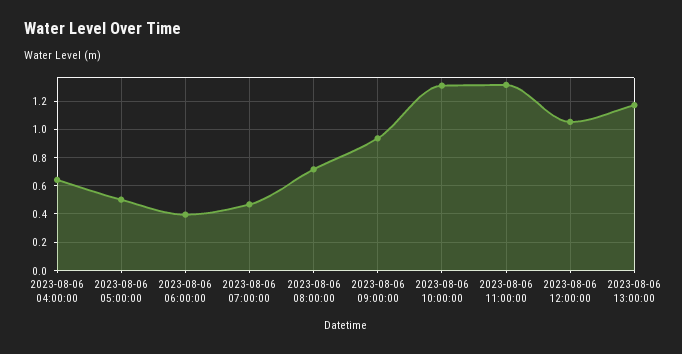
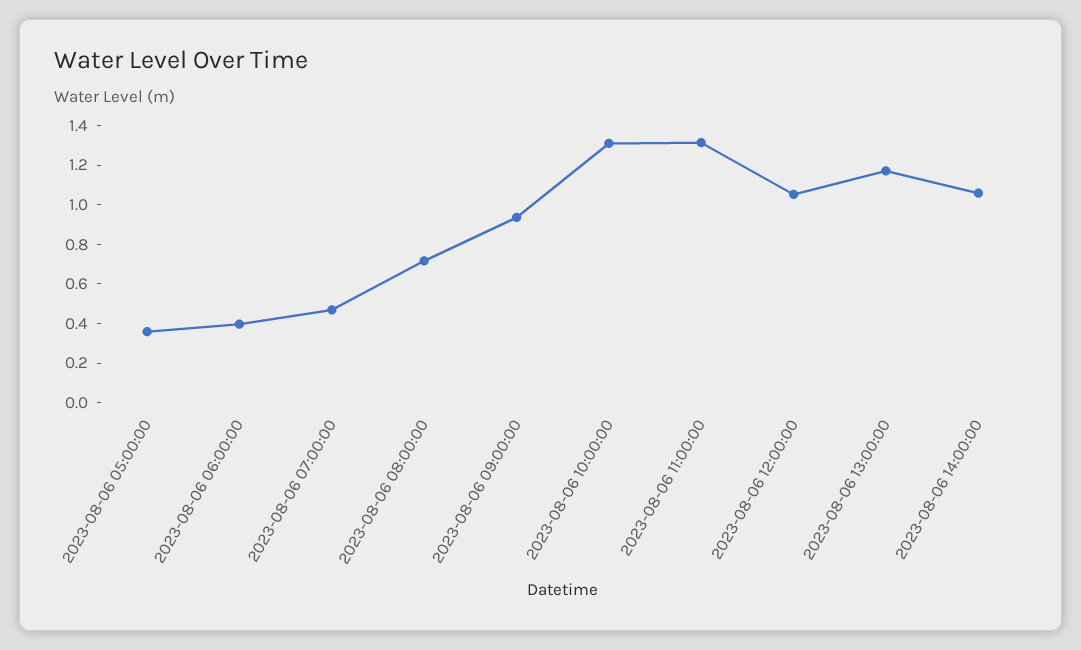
2023-08-06 04:00:00: 0.65 -> none
2023-08-06 05:00:00: 0.5 -> 0.35
2023-08-06 14:00:00: none -> 1.05

